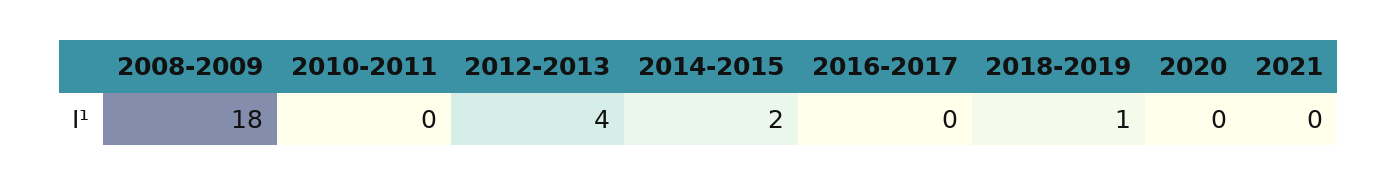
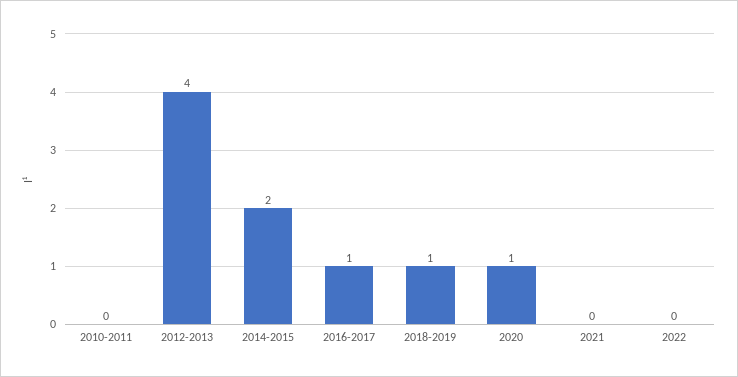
2008-2009: 18 -> none
2016-2017: 0 -> 1
2020: 0 -> 1
2022: none -> 0

